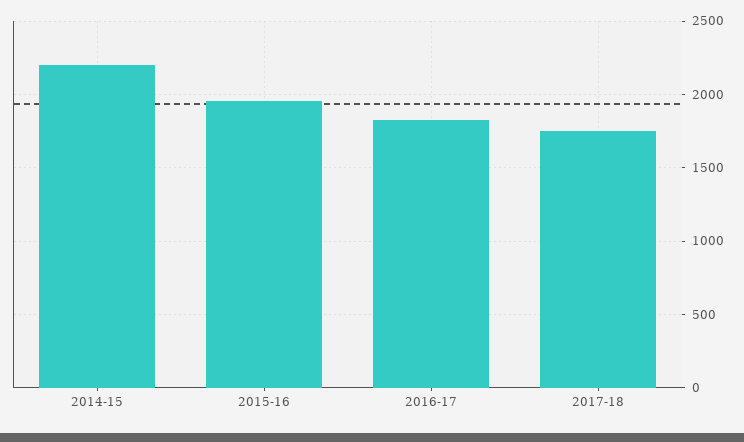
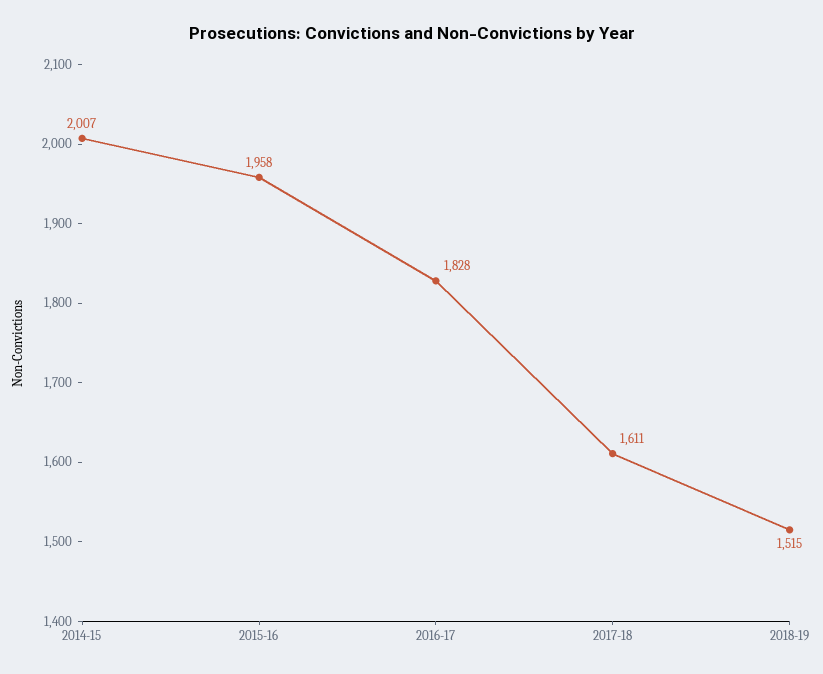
2014-15: 2200 -> 2007
2017-18: 1750 -> 1611
2018-19: none -> 1515

